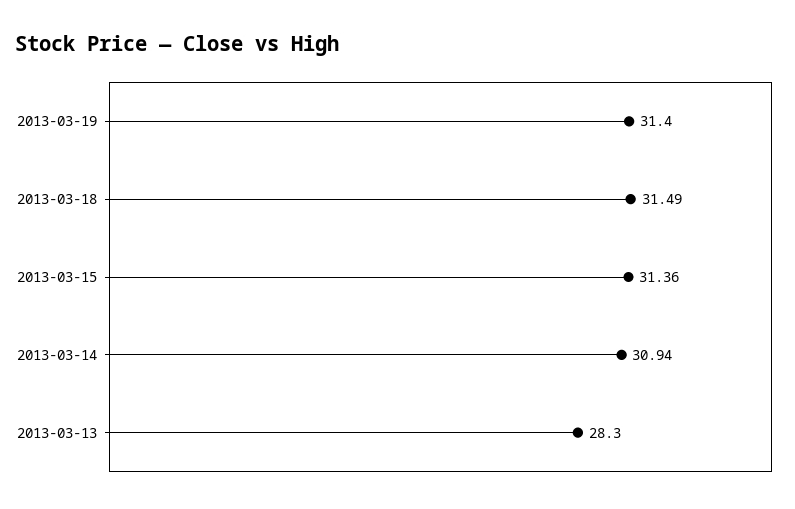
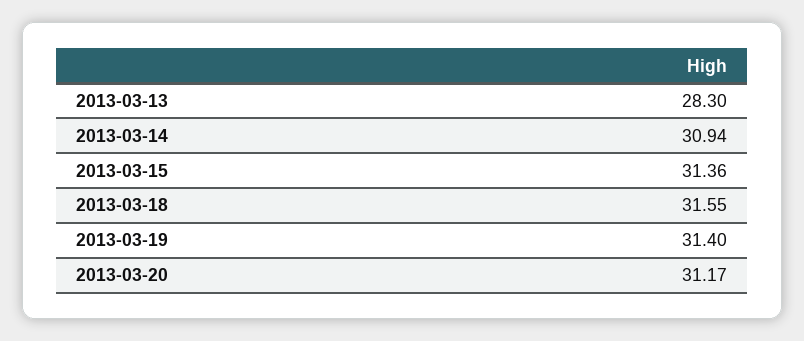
2013-03-18: 31.49 -> 31.55
2013-03-20: none -> 31.17

